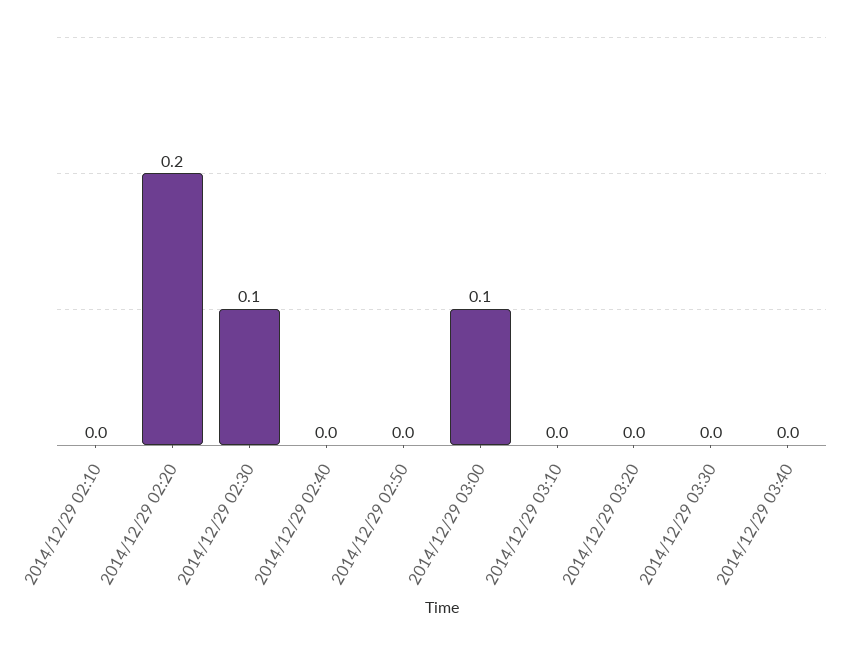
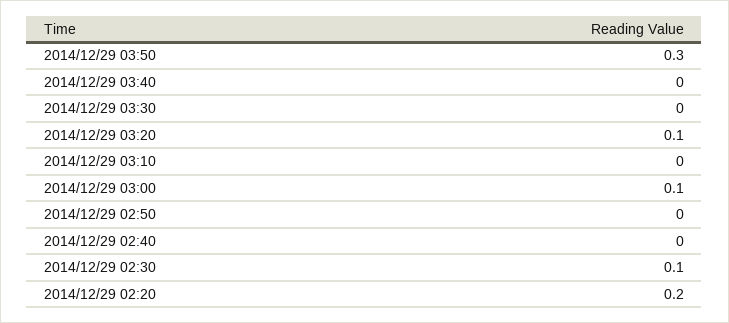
2014/12/29 02:10: 0 -> none
2014/12/29 03:20: 0 -> 0.1
2014/12/29 03:50: none -> 0.3

